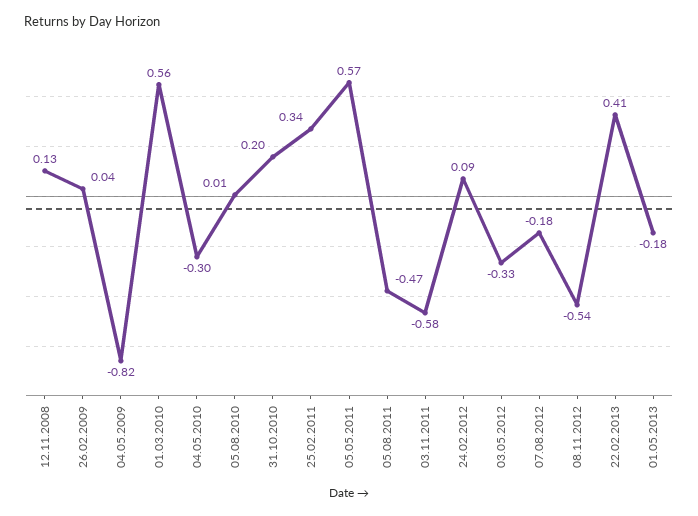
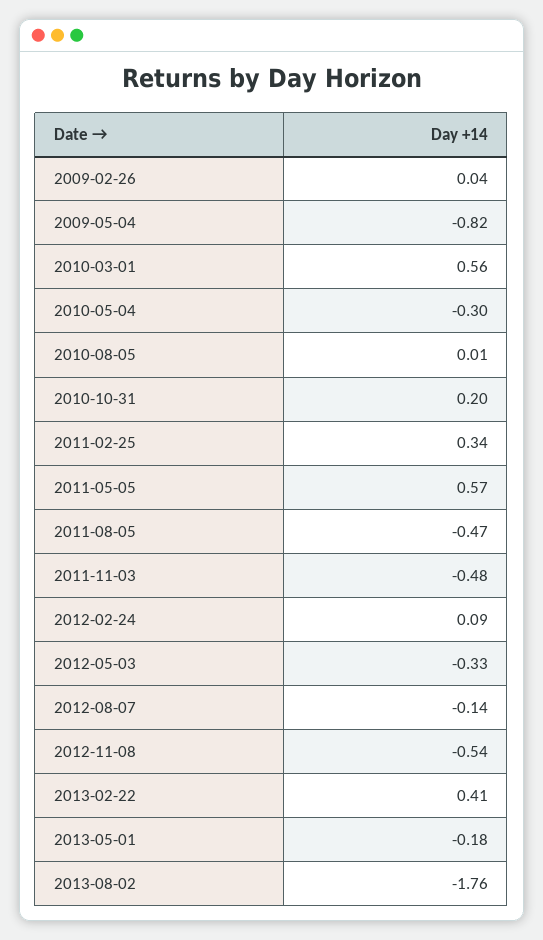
12.11.2008: 0.13 -> none
03.11.2011: -0.58 -> -0.48
07.08.2012: -0.18 -> -0.14
2013-08-02: none -> -1.76

